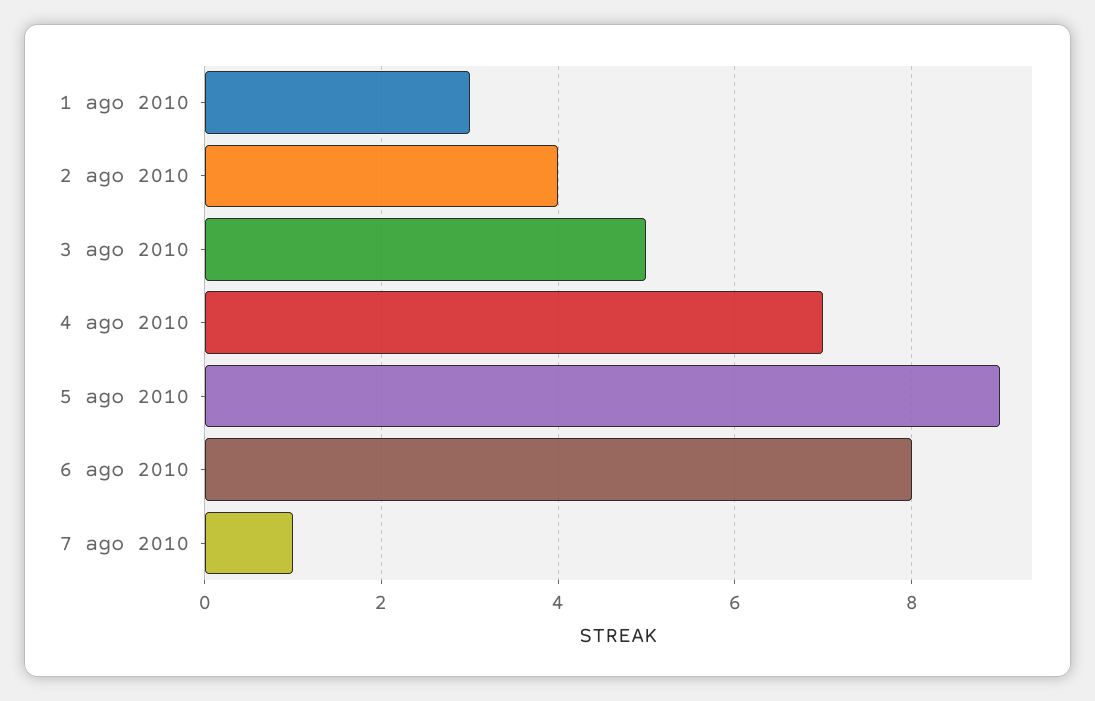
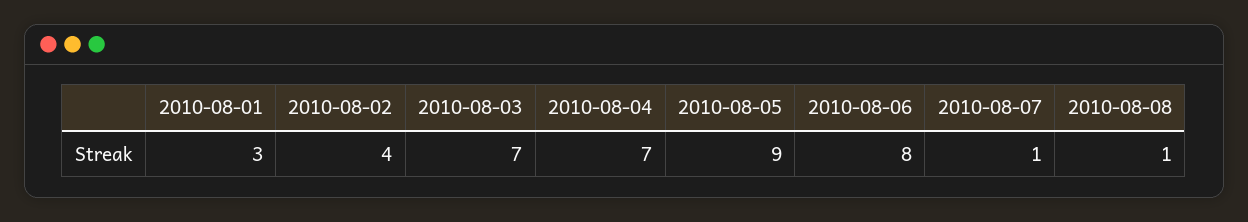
3 ago 2010: 5 -> 7
2010-08-08: none -> 1

